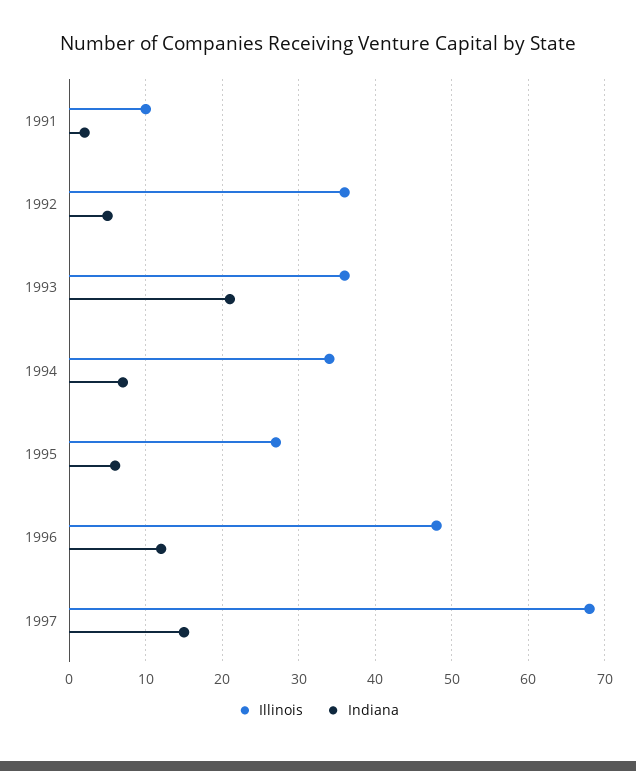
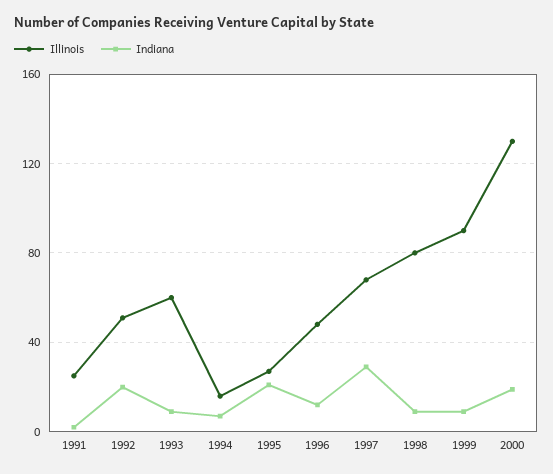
Illinois, 1991: 10 -> 25
Illinois, 1992: 36 -> 50
Indiana, 1992: 5 -> 20
Illinois, 1993: 36 -> 60
Indiana, 1993: 21 -> 10
Illinois, 1994: 34 -> 15
Indiana, 1995: 6 -> 20
Indiana, 1997: 15 -> 30
Illinois, 1998: none -> 80
Indiana, 1998: none -> 10
Illinois, 1999: none -> 90
Indiana, 1999: none -> 10
Illinois, 2000: none -> 130
Indiana, 2000: none -> 20

